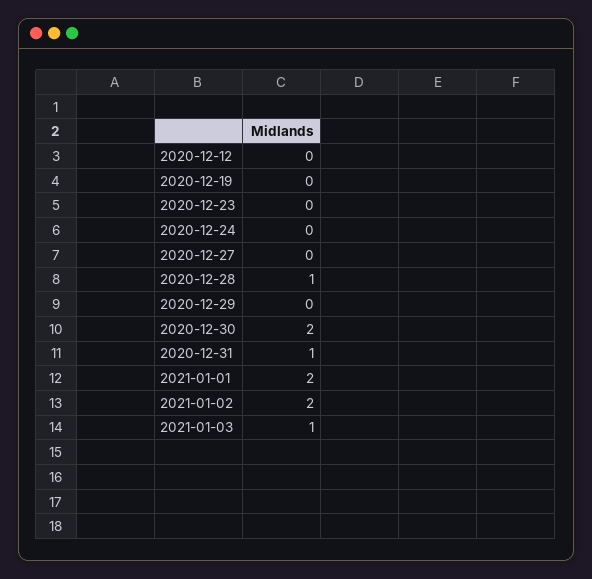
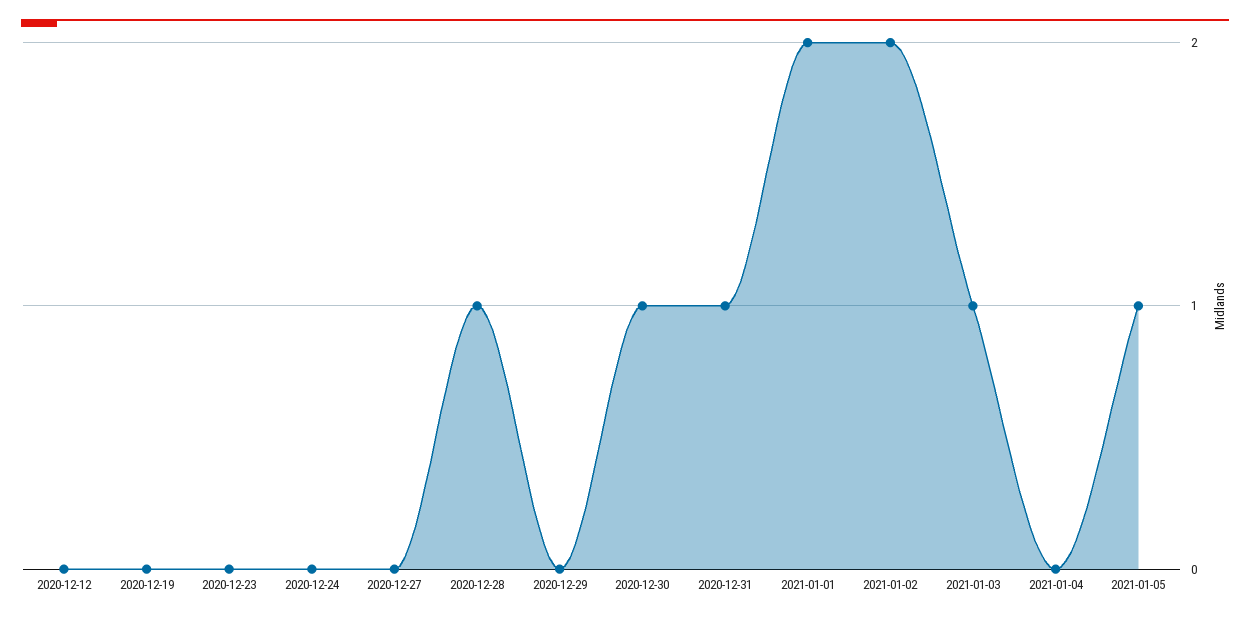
2020-12-30: 2 -> 1
2021-01-04: none -> 0
2021-01-05: none -> 1

